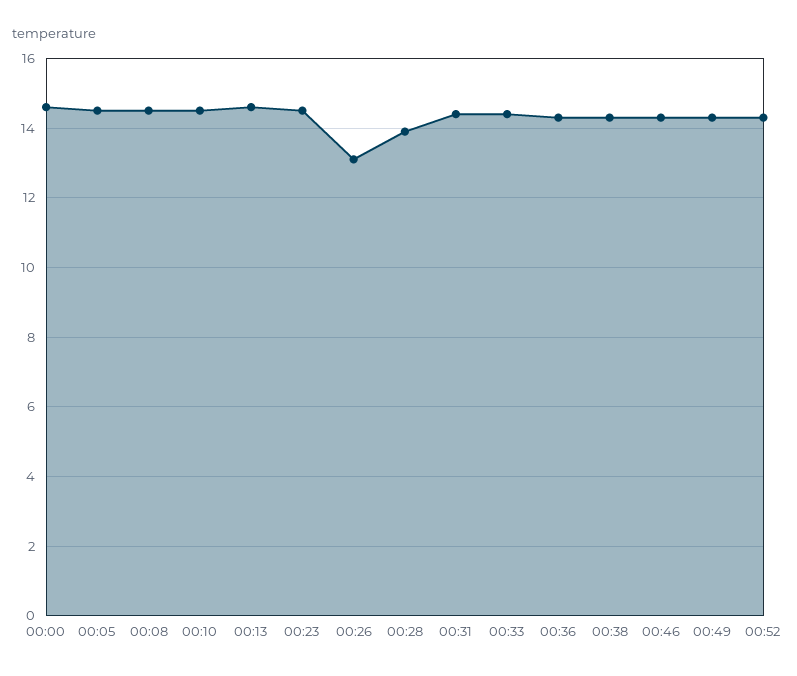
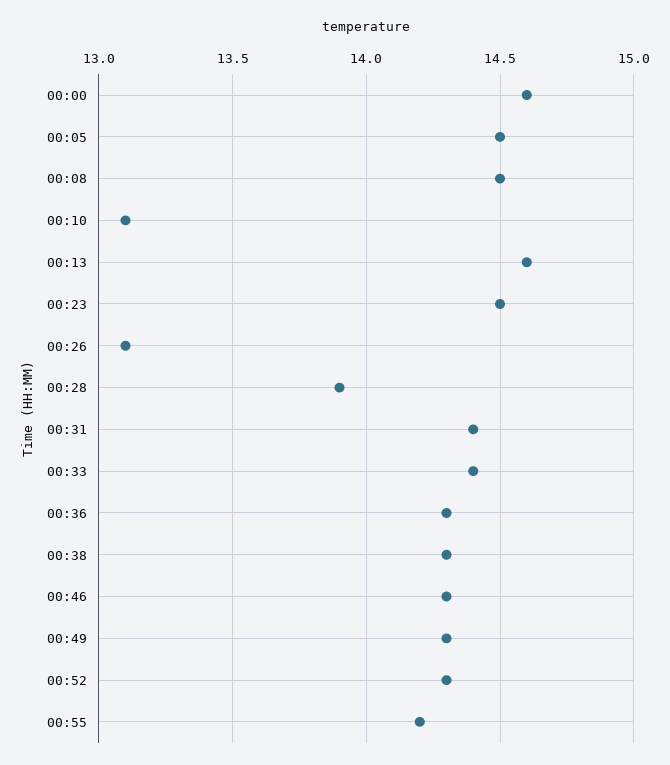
00:10: 14.5 -> 13.1
00:55: none -> 14.2

